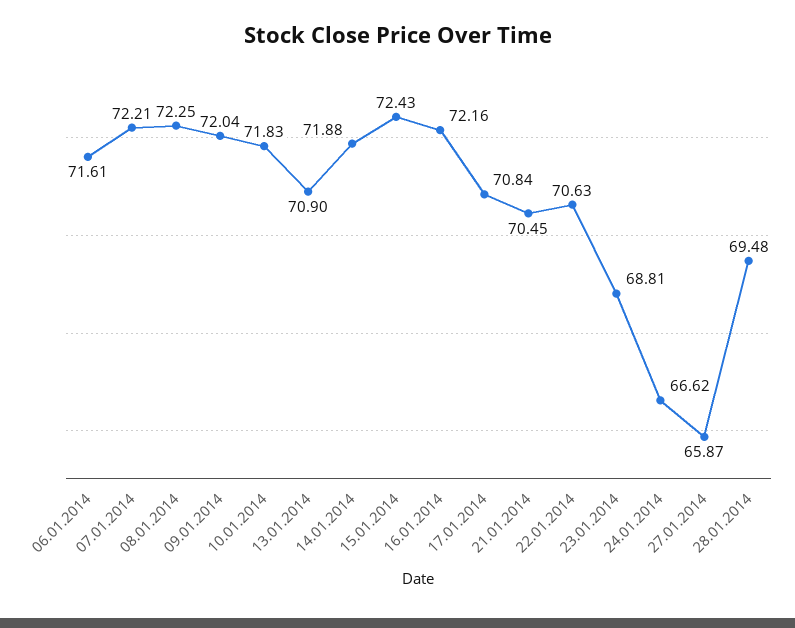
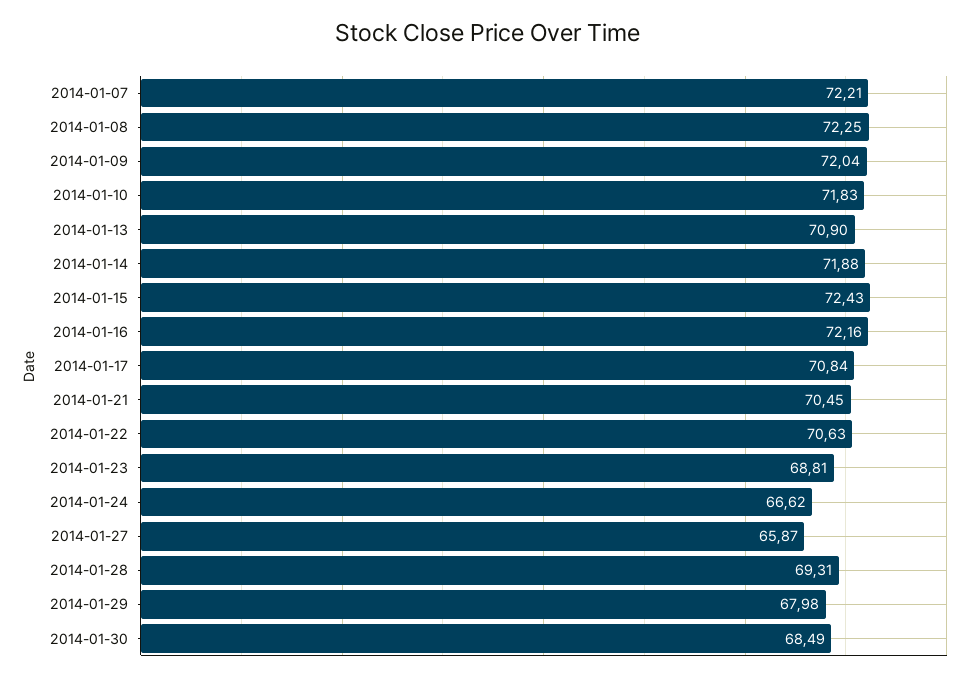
06.01.2014: 71.61 -> none
28.01.2014: 69.48 -> 69.31
2014-01-29: none -> 67.98
2014-01-30: none -> 68.49

